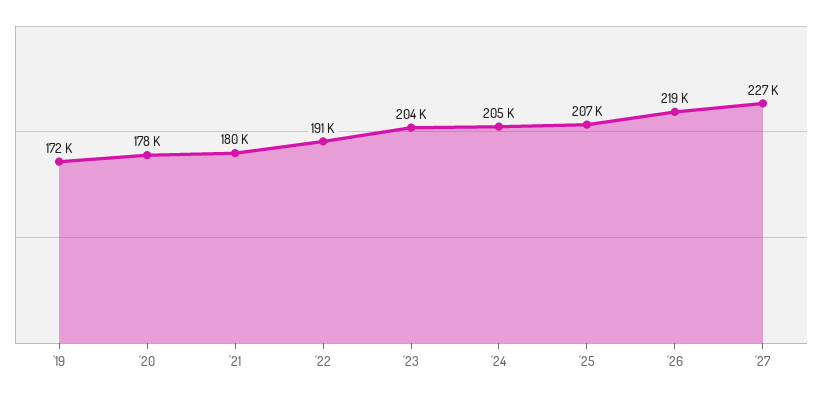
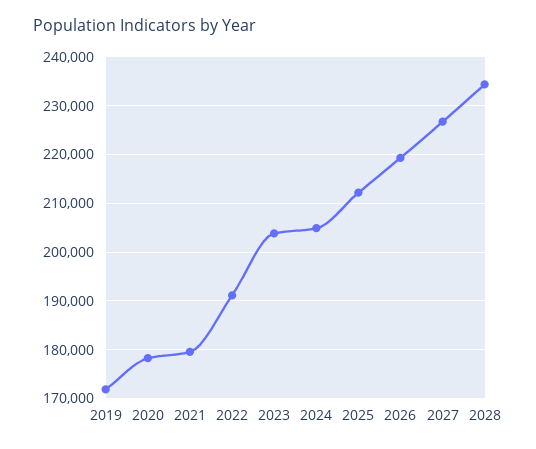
'25: 207000 -> 212000
2028: none -> 234000

